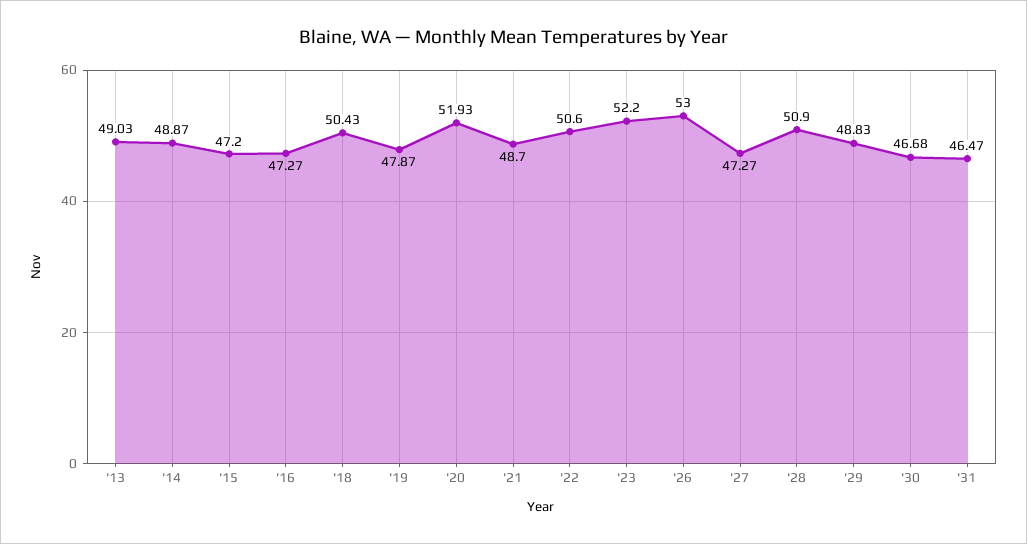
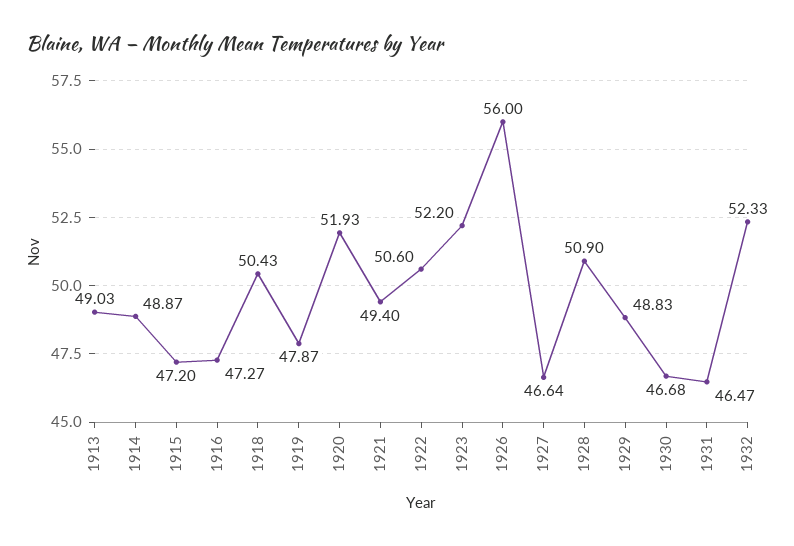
'21: 48.7 -> 49.4
'26: 53 -> 56
'27: 47.27 -> 46.64
1932: none -> 52.33

